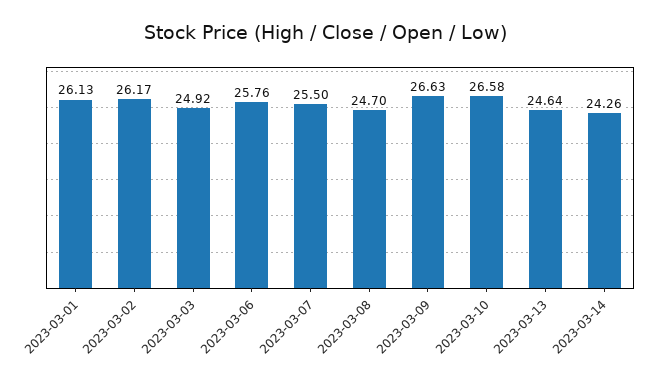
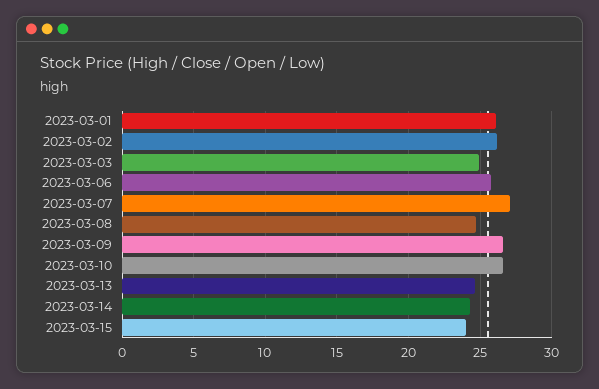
2023-03-07: 25.5 -> 27
2023-03-15: none -> 24

